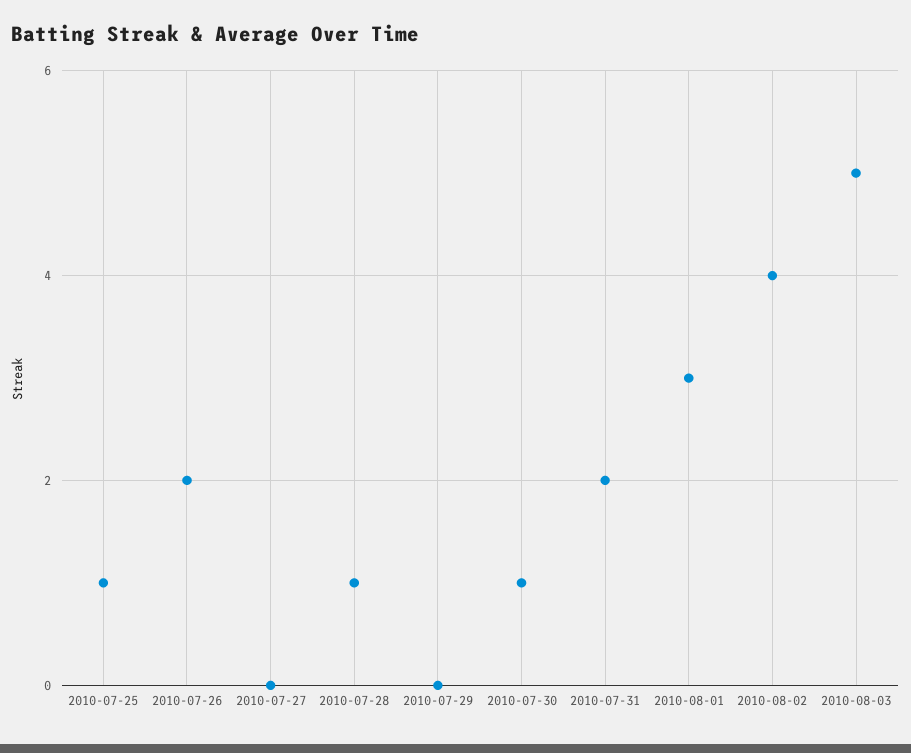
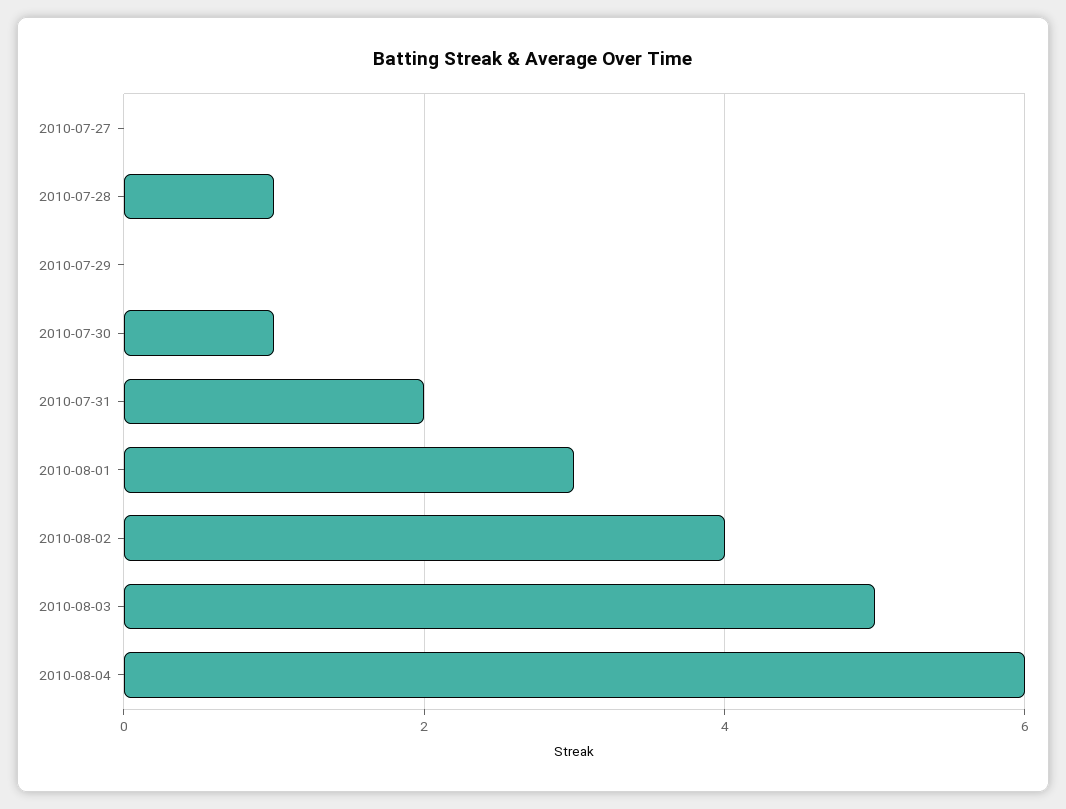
2010-07-25: 1 -> none
2010-07-26: 2 -> none
2010-08-04: none -> 6

